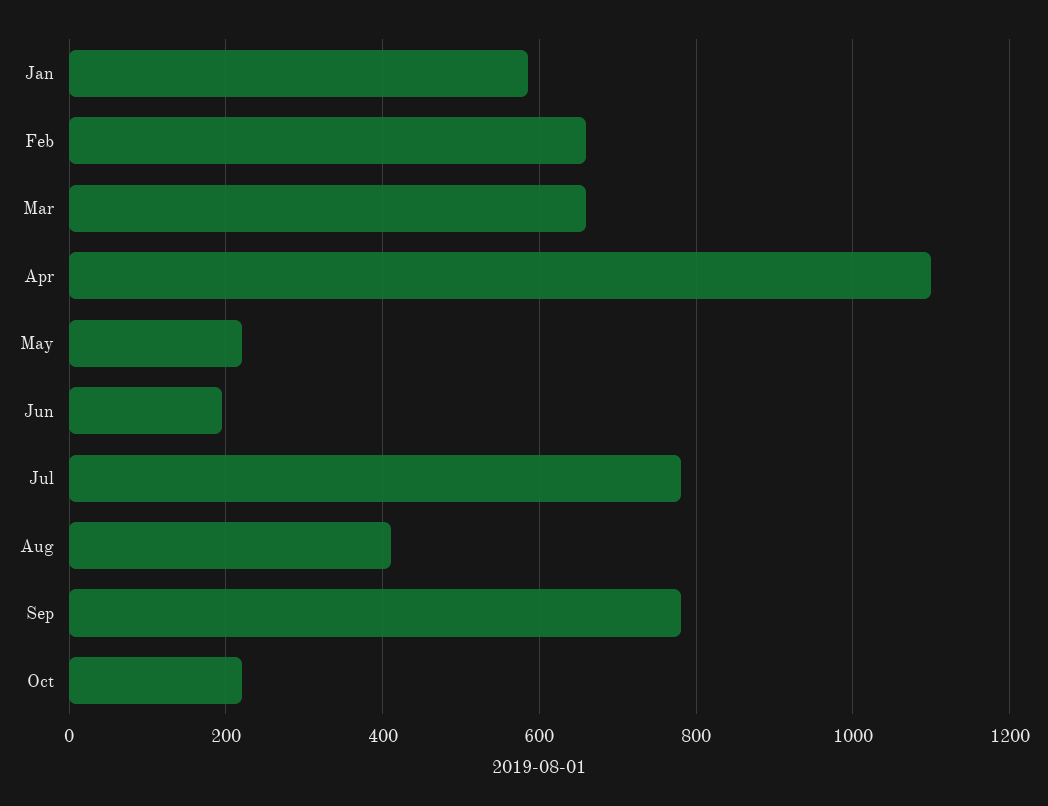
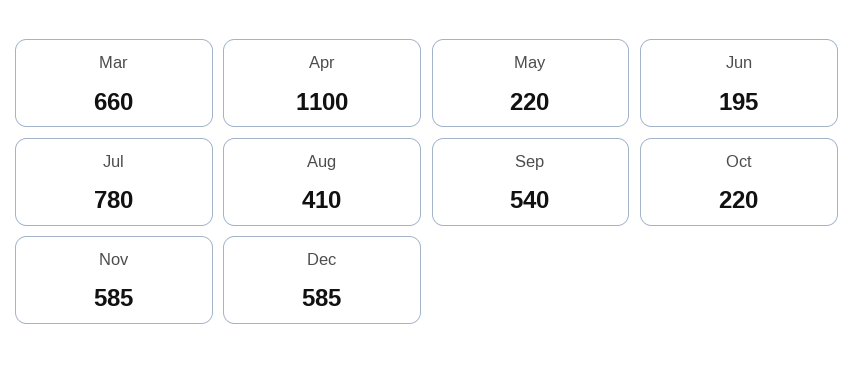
Jan: 580 -> none
Feb: 660 -> none
Sep: 780 -> 540
Nov: none -> 585
Dec: none -> 585

